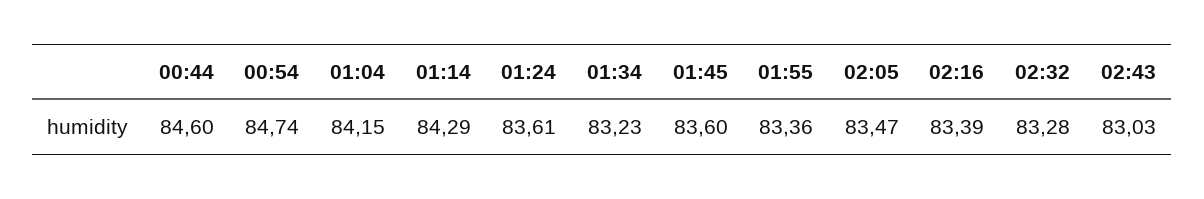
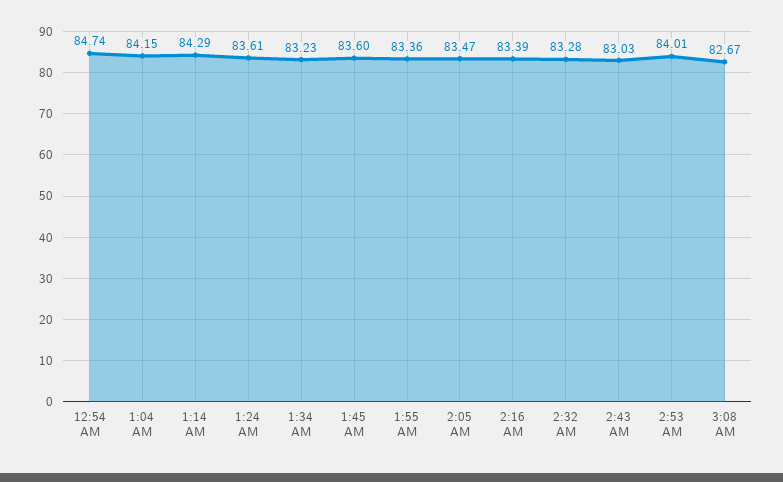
00:44: 84.6 -> none
2:53 AM: none -> 84.01
3:08 AM: none -> 82.67

